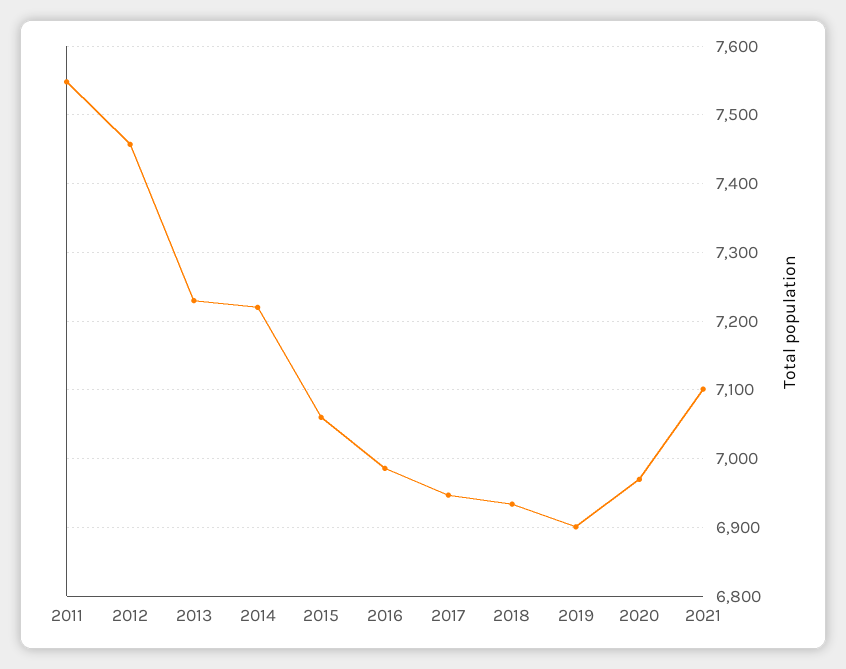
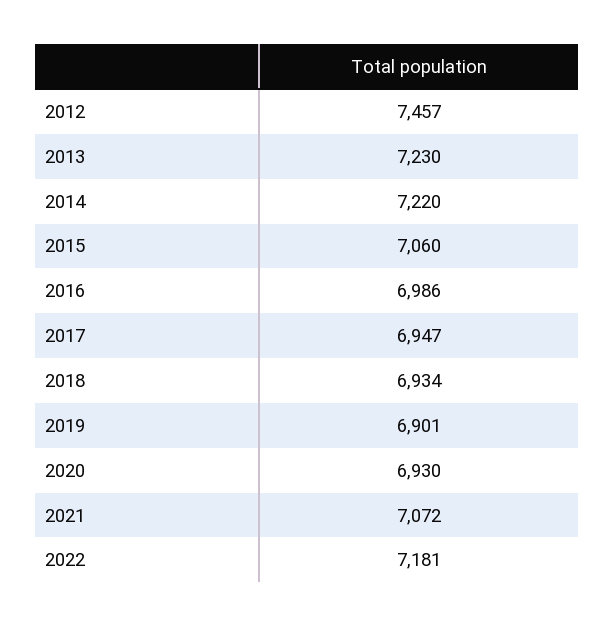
2011: 7550 -> none
2020: 6970 -> 6930
2021: 7100 -> 7072
2022: none -> 7181

